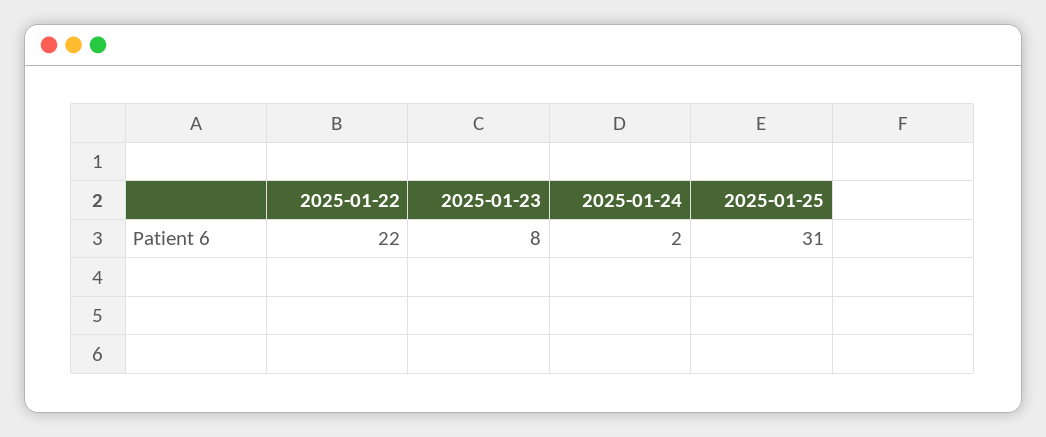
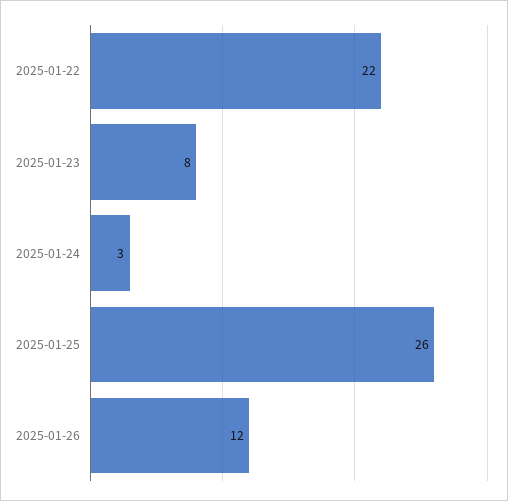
2025-01-24: 2 -> 3
2025-01-25: 31 -> 26
2025-01-26: none -> 12

